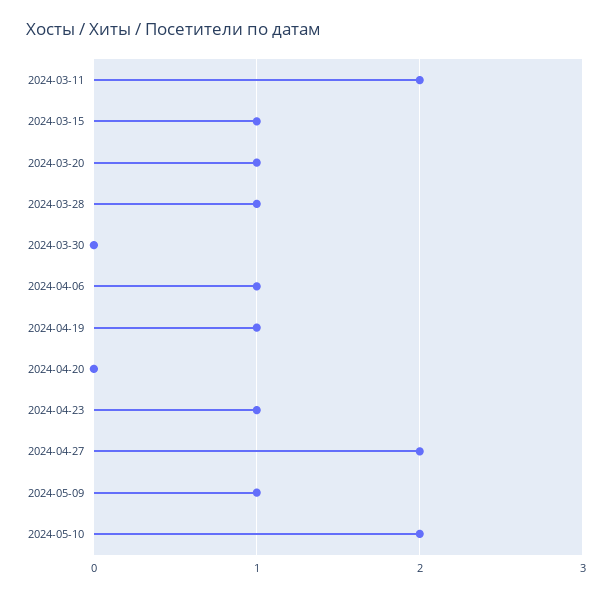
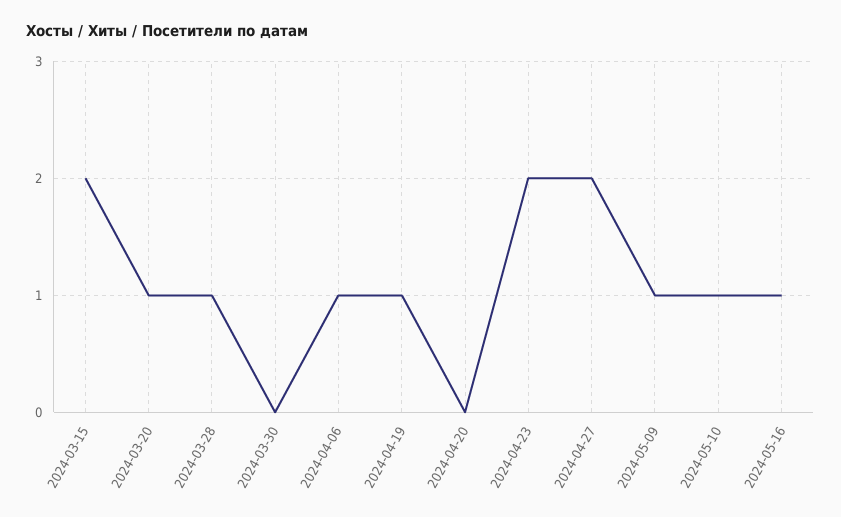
2024-03-11: 2 -> none
2024-03-15: 1 -> 2
2024-04-23: 1 -> 2
2024-05-10: 2 -> 1
2024-05-16: none -> 1

